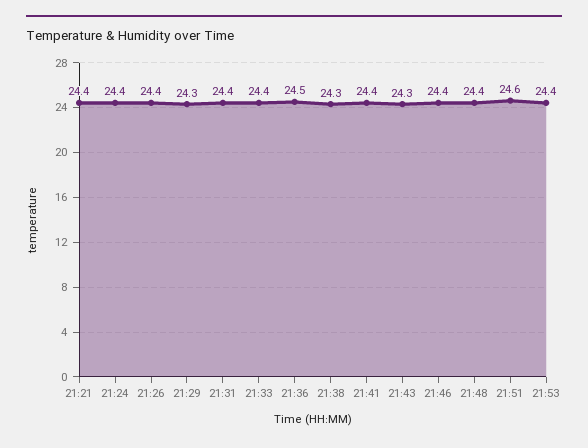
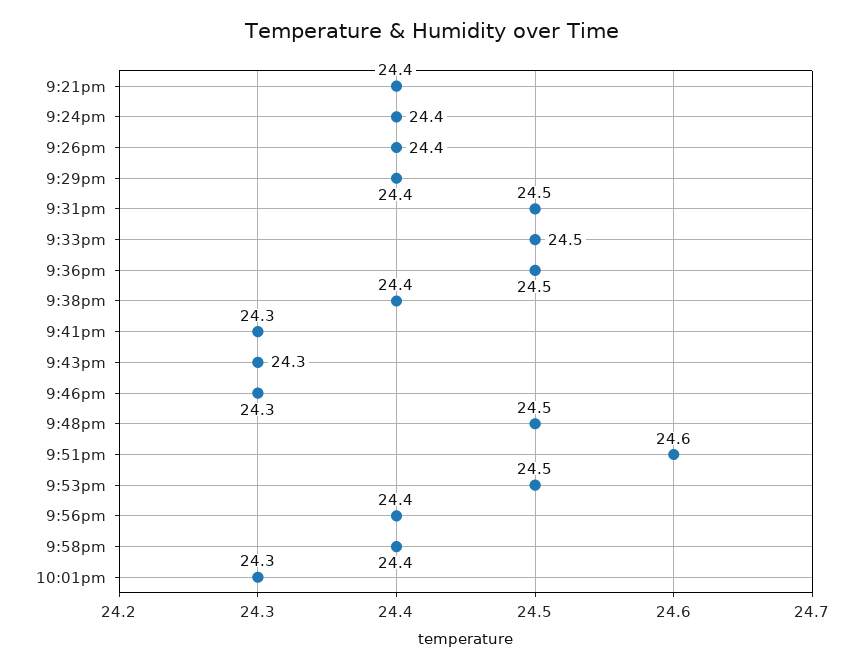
21:29: 24.3 -> 24.4
21:31: 24.4 -> 24.5
21:33: 24.4 -> 24.5
21:38: 24.3 -> 24.4
21:41: 24.4 -> 24.3
21:46: 24.4 -> 24.3
21:48: 24.4 -> 24.5
21:53: 24.4 -> 24.5
9:56pm: none -> 24.4
9:58pm: none -> 24.4
10:01pm: none -> 24.3

